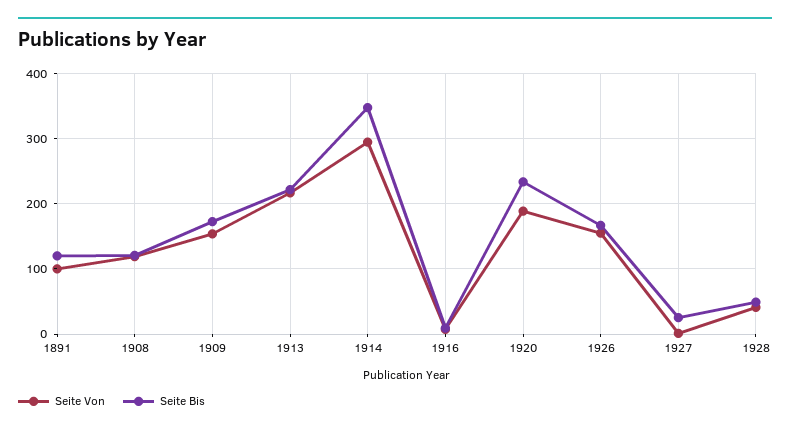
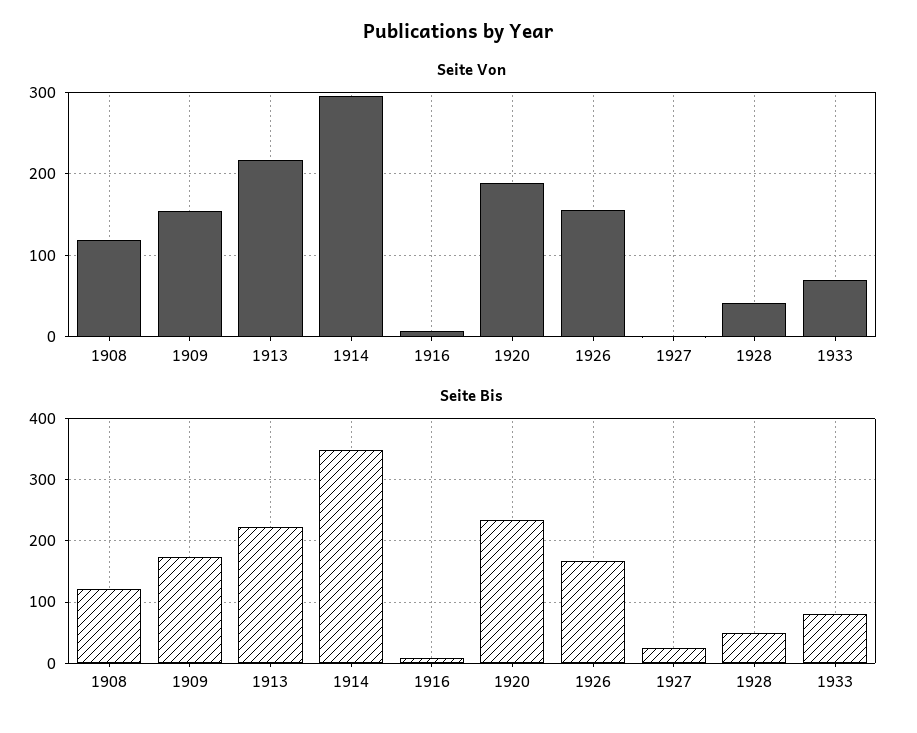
Seite Von, 1891: 100 -> none
Seite Bis, 1891: 120 -> none
Seite Von, 1933: none -> 70
Seite Bis, 1933: none -> 80

